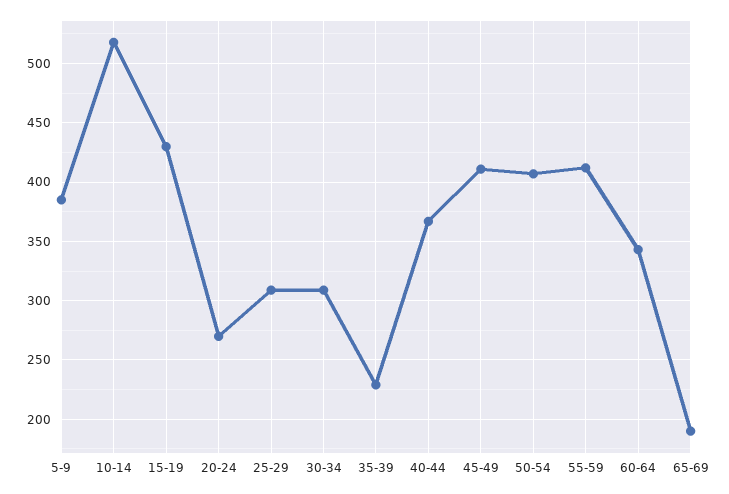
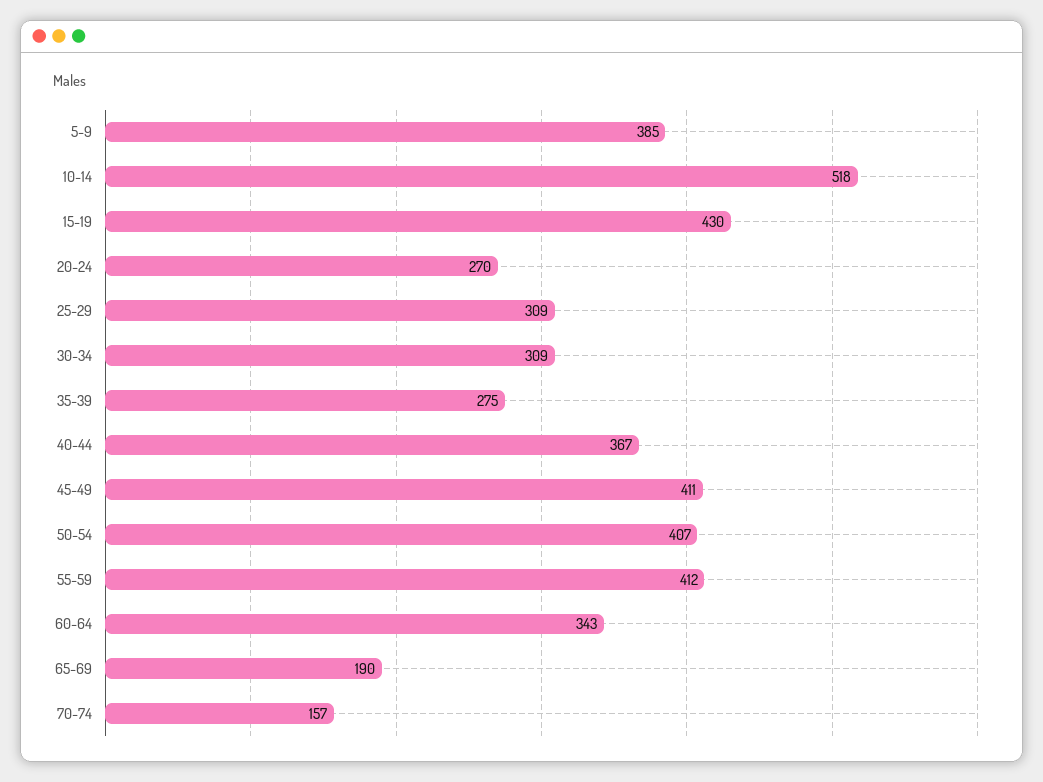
35-39: 230 -> 275
70-74: none -> 157

